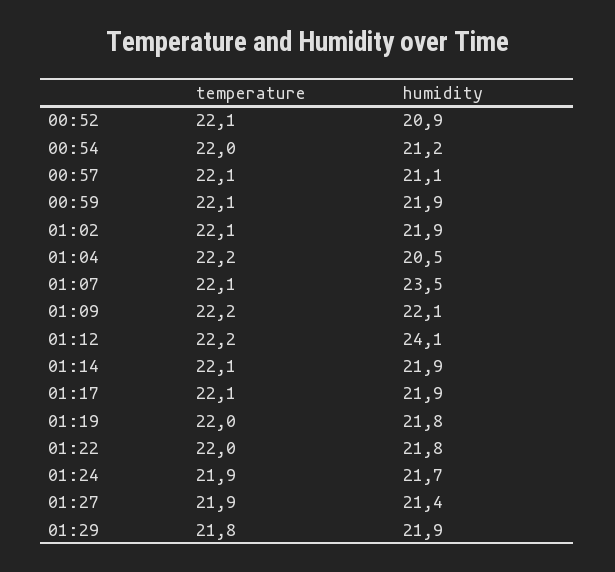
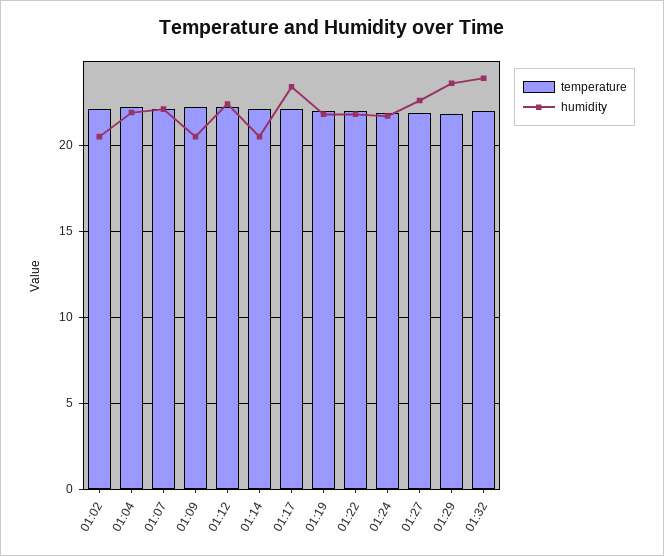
temperature, 00:52: 22.1 -> none
humidity, 00:52: 20.9 -> none
temperature, 00:54: 22 -> none
humidity, 00:54: 21.2 -> none
temperature, 00:57: 22.1 -> none
humidity, 00:57: 21.1 -> none
temperature, 00:59: 22.1 -> none
humidity, 00:59: 21.9 -> none
humidity, 01:02: 21.9 -> 20.5
humidity, 01:04: 20.5 -> 22
humidity, 01:07: 23.5 -> 22
humidity, 01:09: 22.1 -> 20.5
humidity, 01:12: 24.1 -> 22.5
humidity, 01:14: 21.9 -> 20.5
humidity, 01:17: 21.9 -> 23.5
humidity, 01:27: 21.4 -> 22.5
humidity, 01:29: 21.9 -> 23.5
temperature, 01:32: none -> 22
humidity, 01:32: none -> 24

